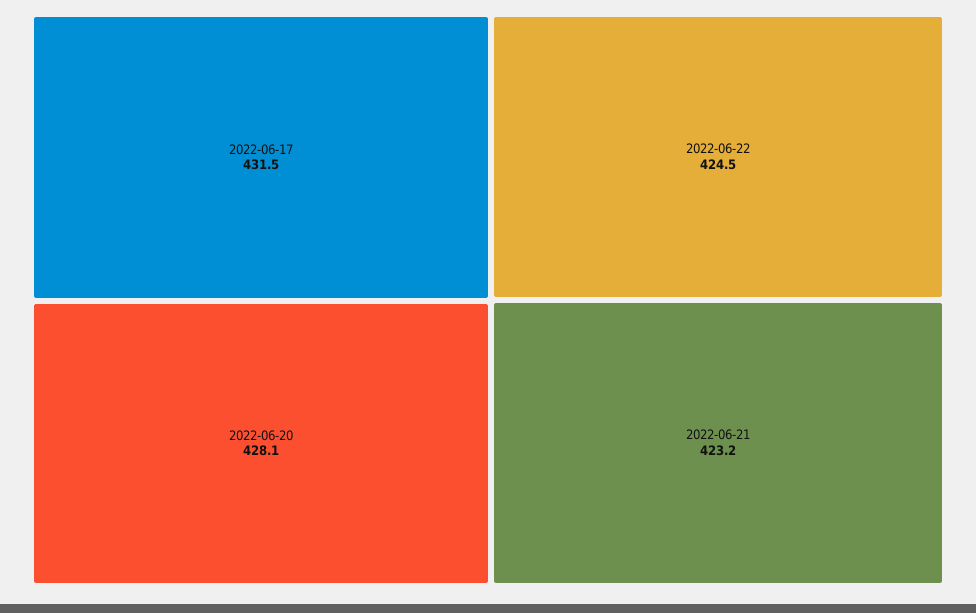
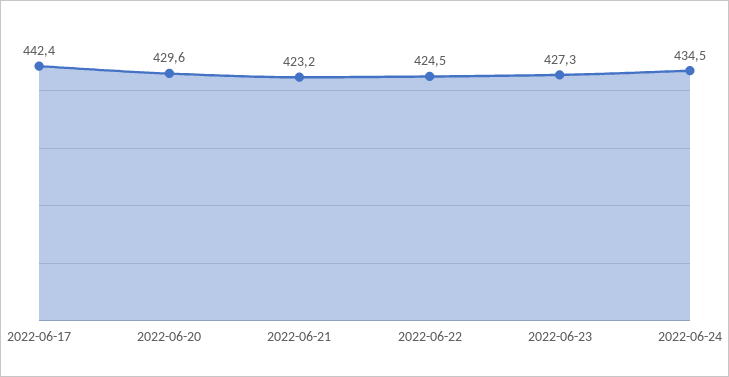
2022-06-17: 431.5 -> 442.4
2022-06-20: 428.1 -> 429.6
2022-06-23: none -> 427.3
2022-06-24: none -> 434.5

